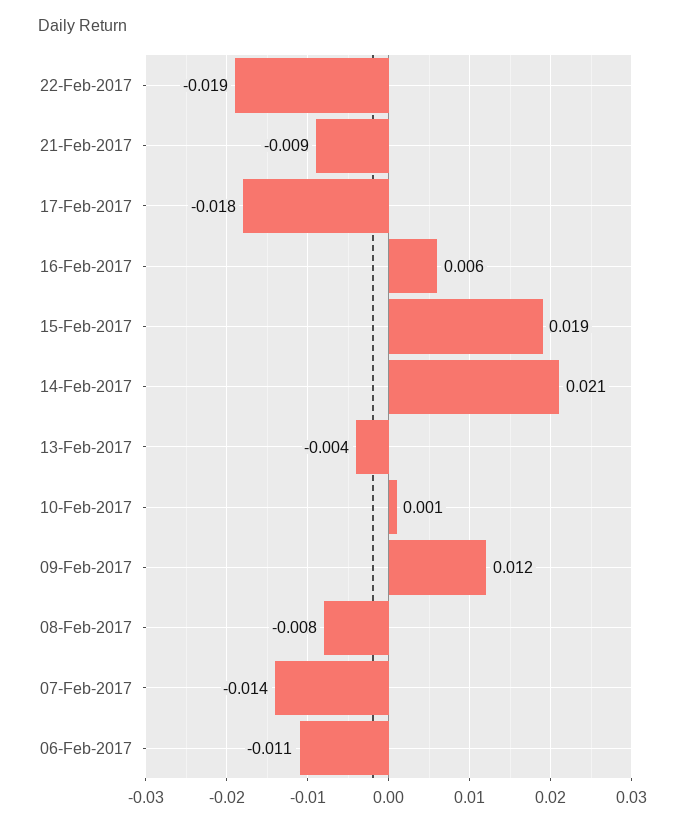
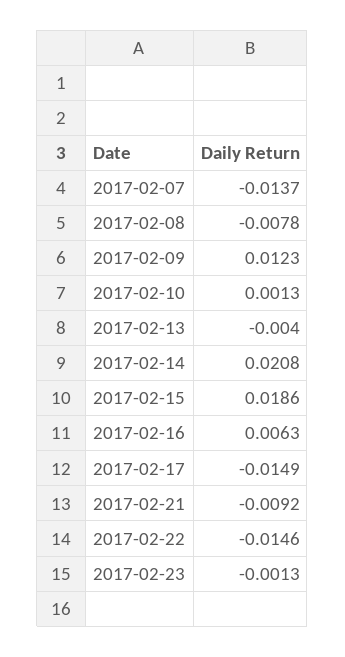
22-Feb-2017: -0.019 -> -0.0146
17-Feb-2017: -0.018 -> -0.0149
06-Feb-2017: -0.011 -> none
2017-02-23: none -> -0.0013

